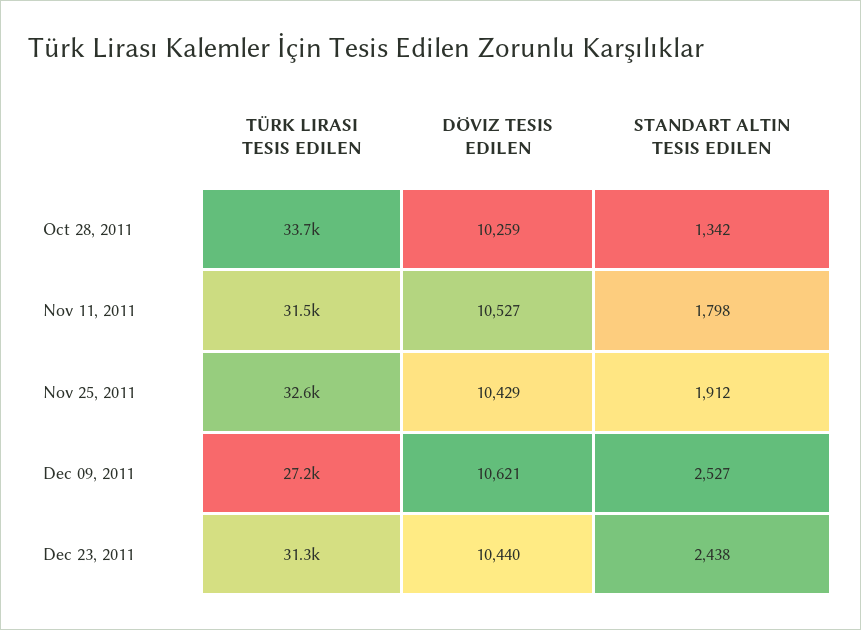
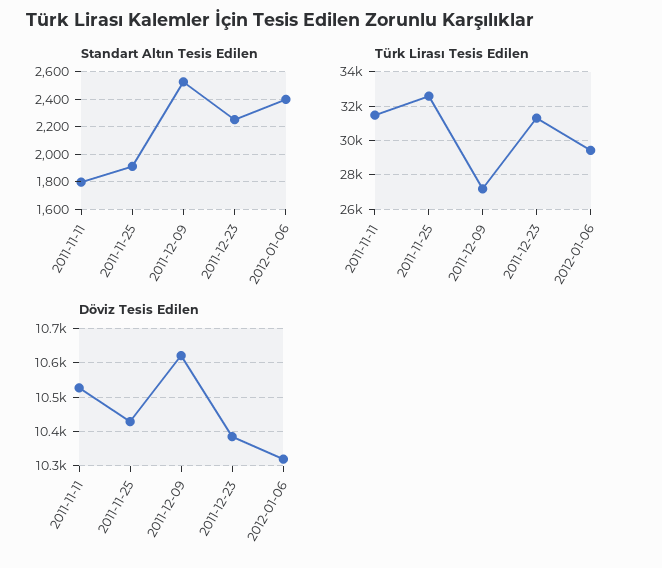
TÜRK LIRASI TESIS EDILEN, Oct 28, 2011: 33700 -> none
DÖVIZ TESIS EDILEN, Oct 28, 2011: 10259 -> none
STANDART ALTIN TESIS EDILEN, Oct 28, 2011: 1342 -> none
DÖVIZ TESIS EDILEN, Dec 23, 2011: 10440 -> 10380
STANDART ALTIN TESIS EDILEN, Dec 23, 2011: 2438 -> 2250
STANDART ALTIN TESIS EDILEN, 2012-01-06: none -> 2400
TÜRK LIRASI TESIS EDILEN, 2012-01-06: none -> 29500
DÖVIZ TESIS EDILEN, 2012-01-06: none -> 10320

